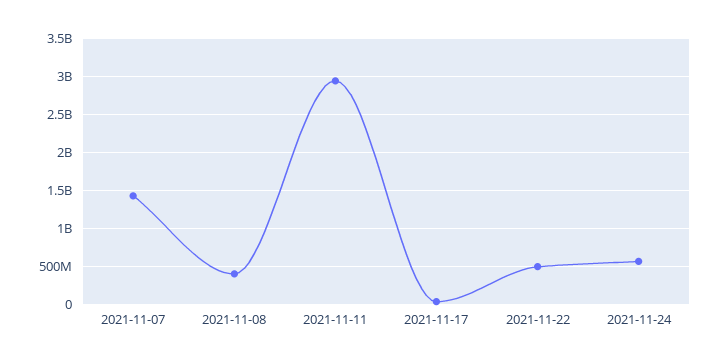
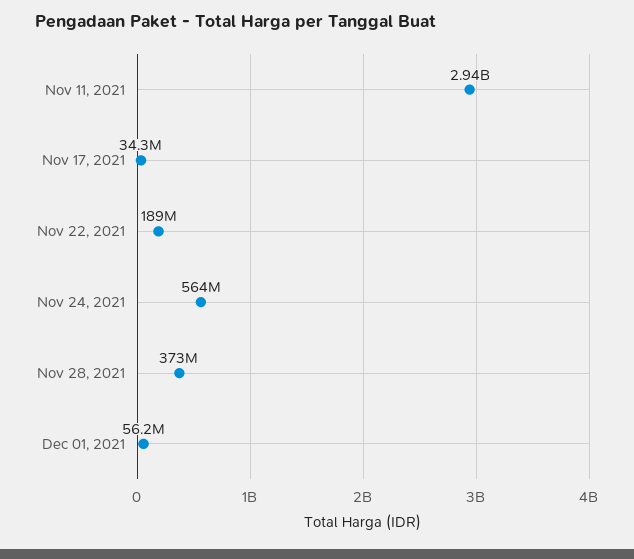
2021-11-07: 1400000000 -> none
2021-11-08: 400000000 -> none
2021-11-22: 500000000 -> 189000000
Nov 28, 2021: none -> 373000000
Dec 01, 2021: none -> 56200000

